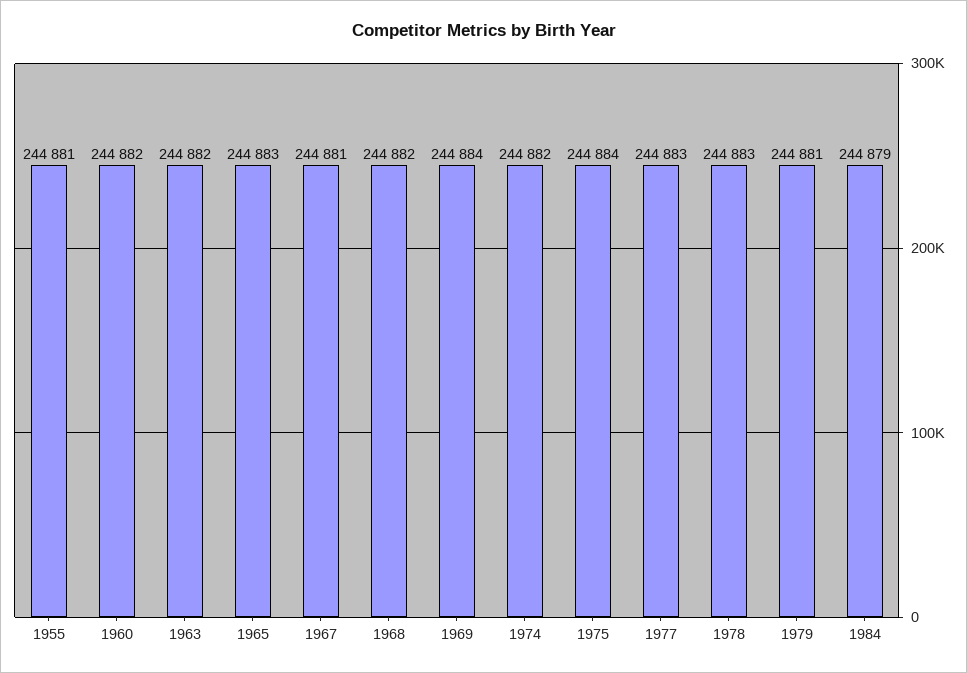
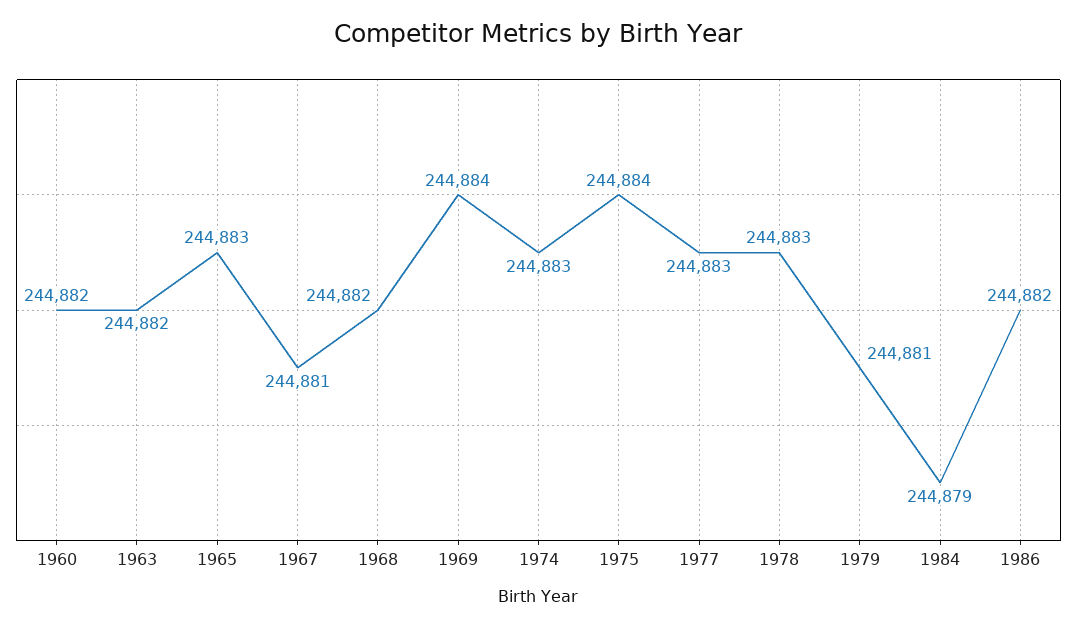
1955: 244881 -> none
1974: 244882 -> 244883
1986: none -> 244882

